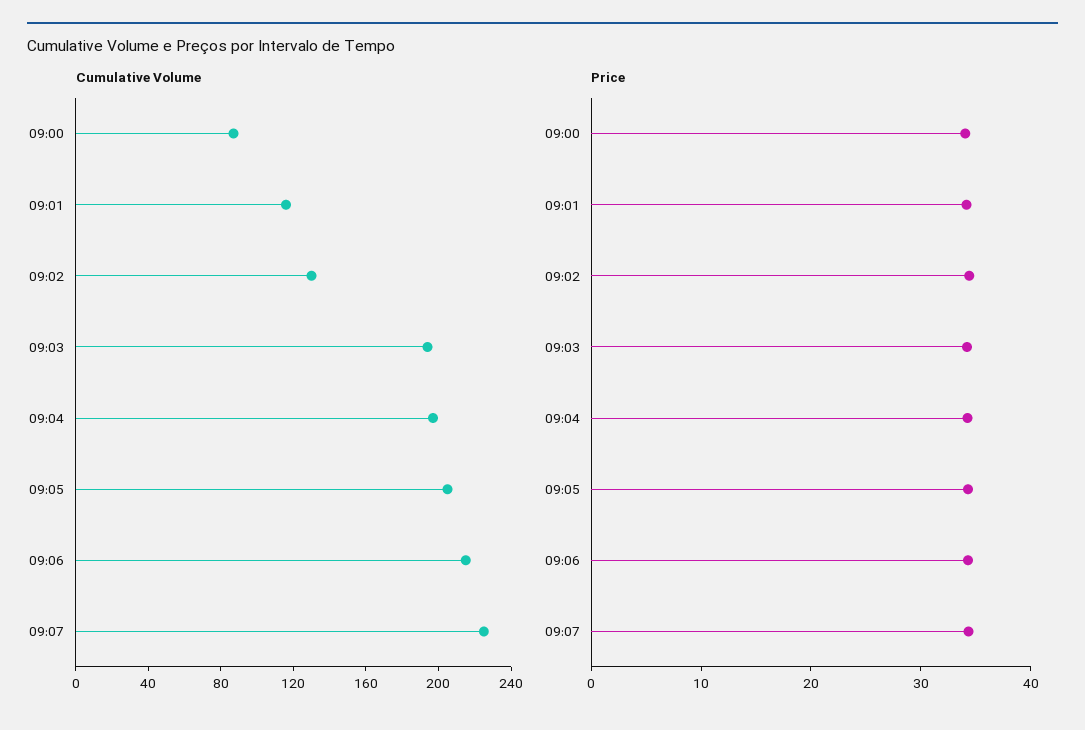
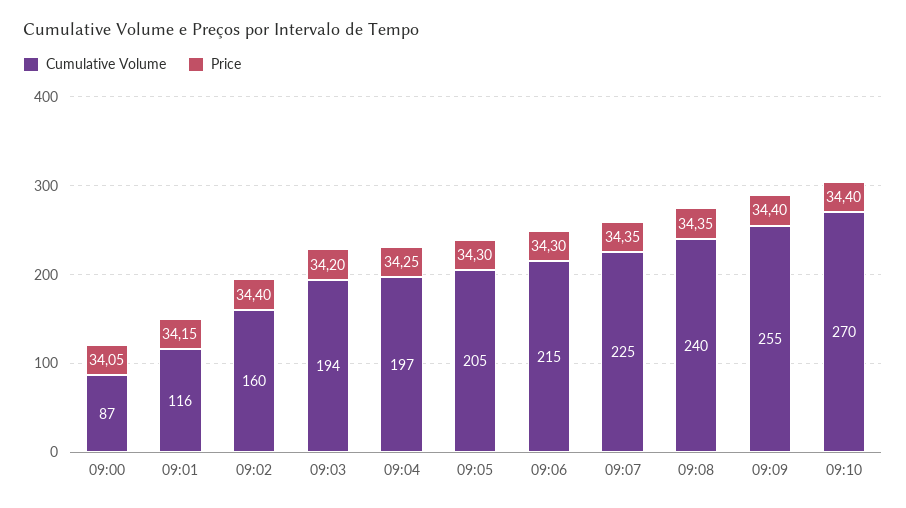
Cumulative Volume, 09:02: 130 -> 160
Cumulative Volume, 09:08: none -> 240
Price, 09:08: none -> 34.35
Cumulative Volume, 09:09: none -> 255
Price, 09:09: none -> 34.4
Cumulative Volume, 09:10: none -> 270
Price, 09:10: none -> 34.4

